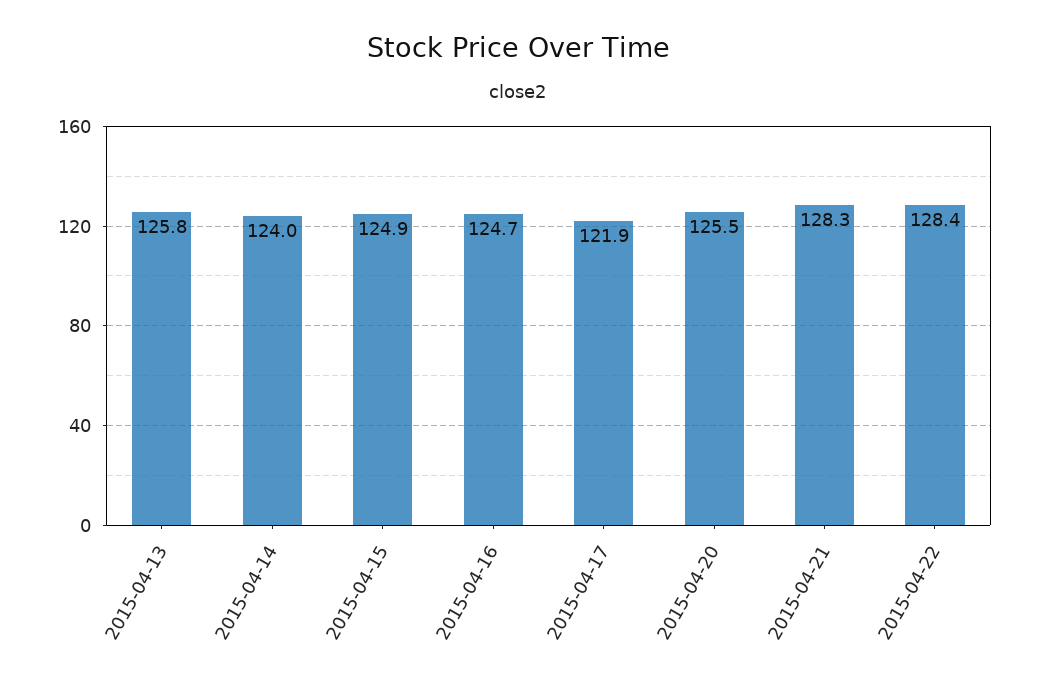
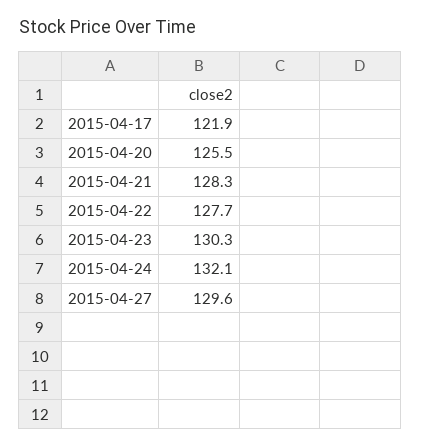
2015-04-13: 125.8 -> none
2015-04-14: 124 -> none
2015-04-15: 124.9 -> none
2015-04-16: 124.7 -> none
2015-04-22: 128.4 -> 127.7
2015-04-23: none -> 130.3
2015-04-24: none -> 132.1
2015-04-27: none -> 129.6

